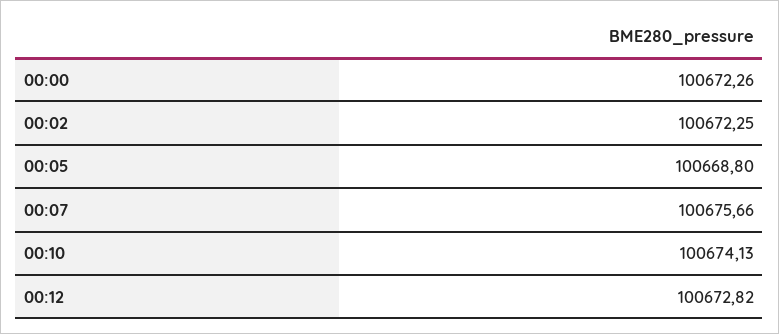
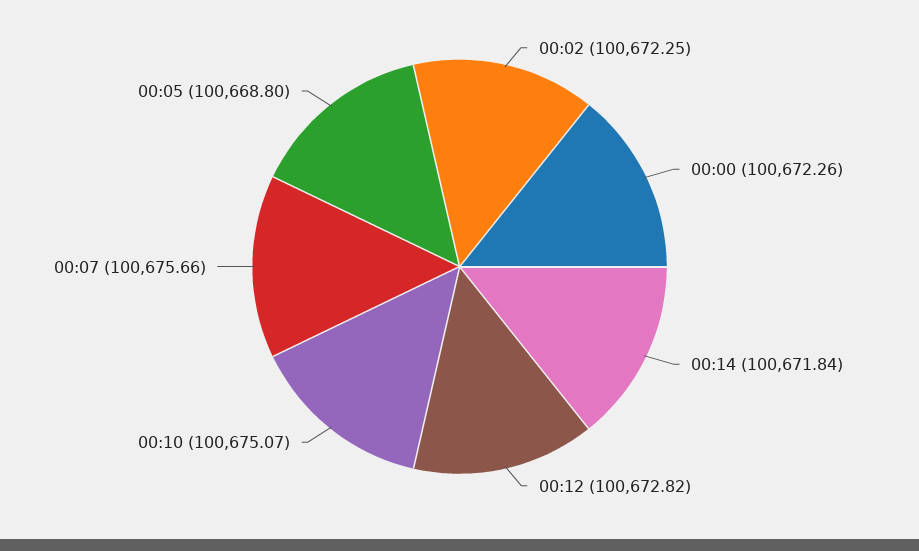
00:10: 100674.13 -> 100675.07
00:14: none -> 100671.84

